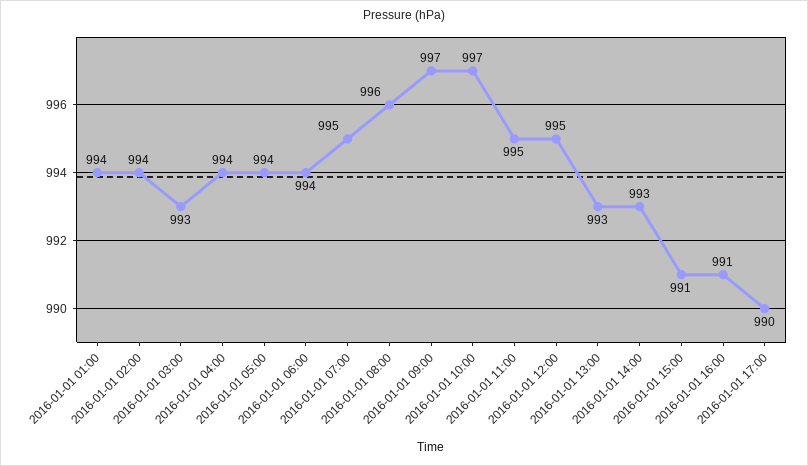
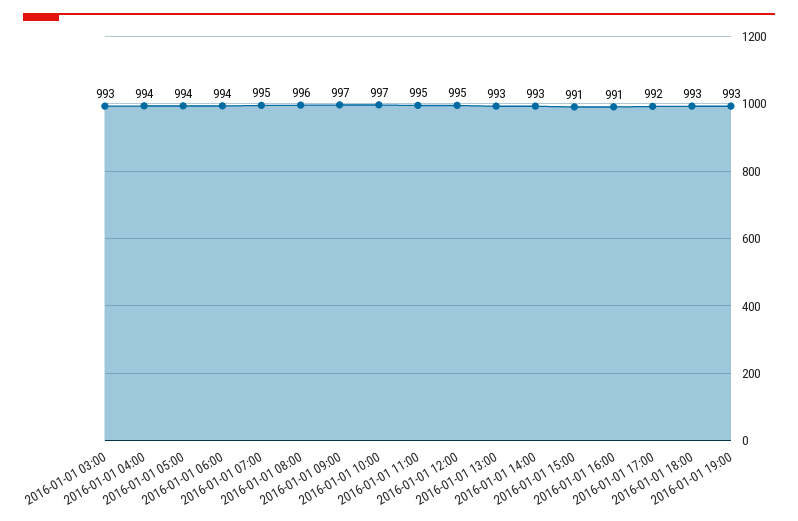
2016-01-01 01:00: 994 -> none
2016-01-01 02:00: 994 -> none
2016-01-01 17:00: 990 -> 992
2016-01-01 18:00: none -> 993
2016-01-01 19:00: none -> 993

